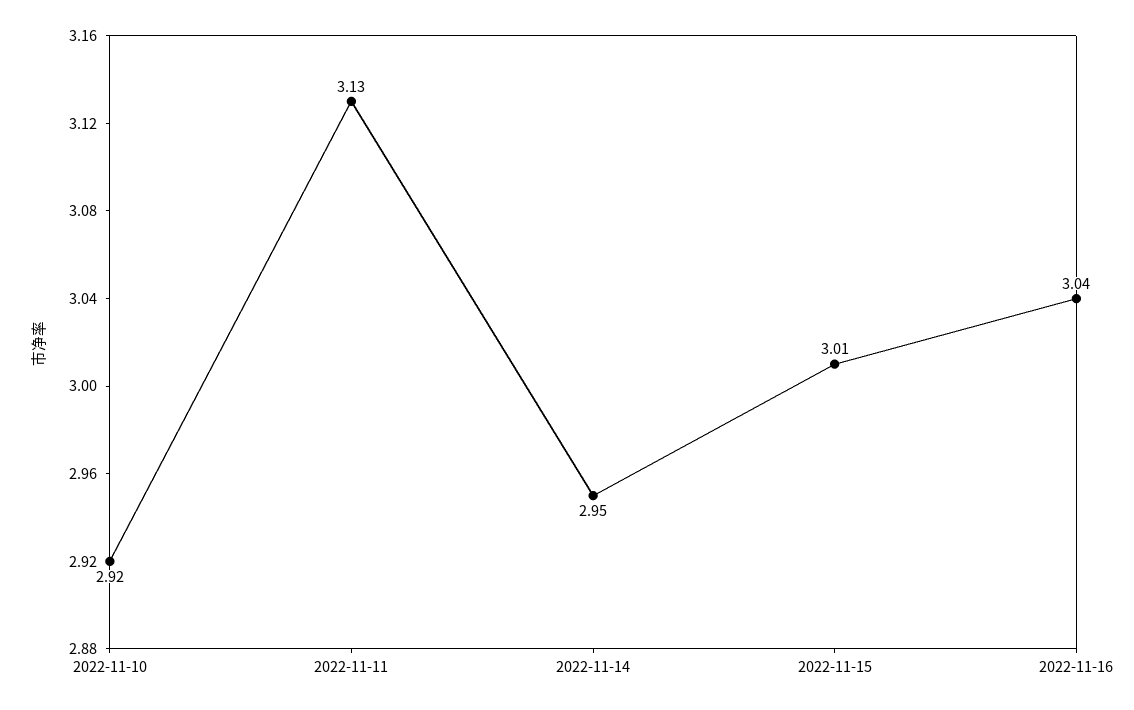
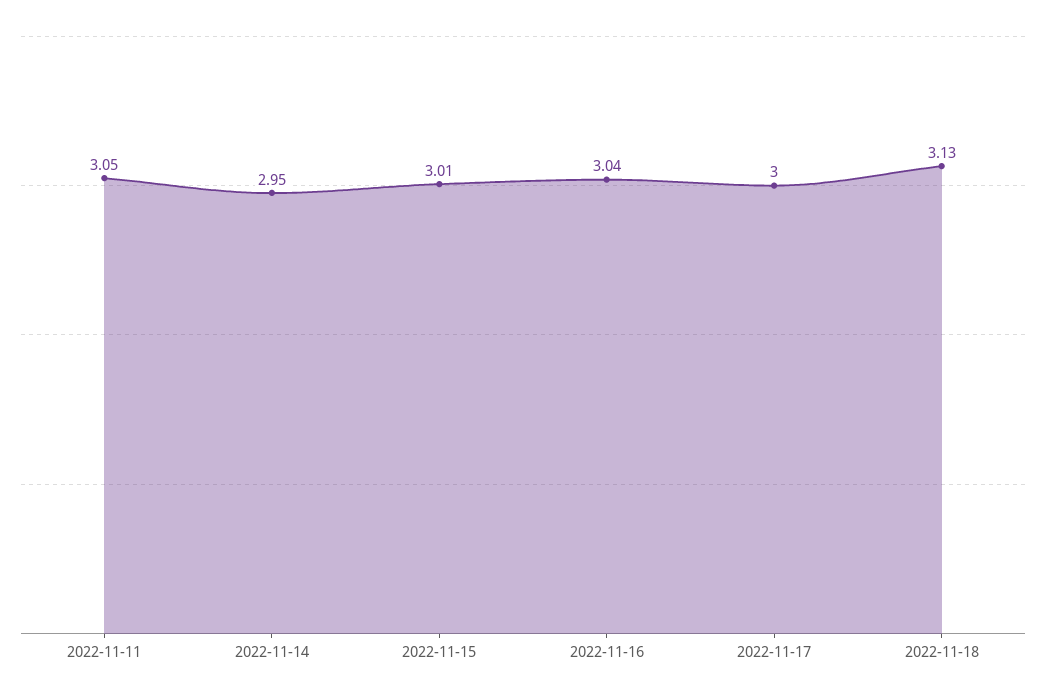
2022-11-10: 2.92 -> none
2022-11-11: 3.13 -> 3.05
2022-11-17: none -> 3
2022-11-18: none -> 3.13

